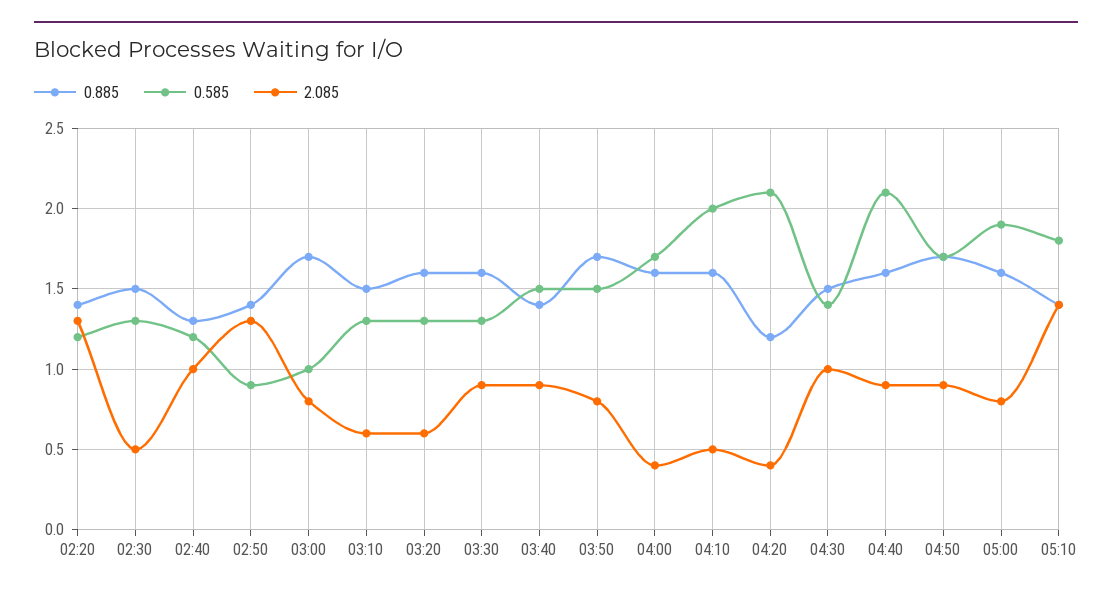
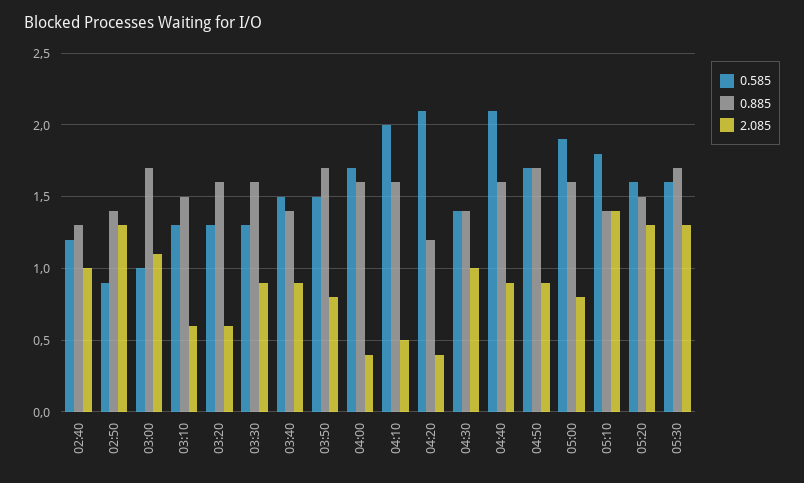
0.885, 02:20: 1.4 -> none
0.585, 02:20: 1.2 -> none
2.085, 02:20: 1.3 -> none
0.885, 02:30: 1.5 -> none
0.585, 02:30: 1.3 -> none
2.085, 02:30: 0.5 -> none
2.085, 03:00: 0.8 -> 1.1
0.885, 04:30: 1.5 -> 1.4
0.585, 05:20: none -> 1.6
0.885, 05:20: none -> 1.5
2.085, 05:20: none -> 1.3
0.585, 05:30: none -> 1.6
0.885, 05:30: none -> 1.7
2.085, 05:30: none -> 1.3

